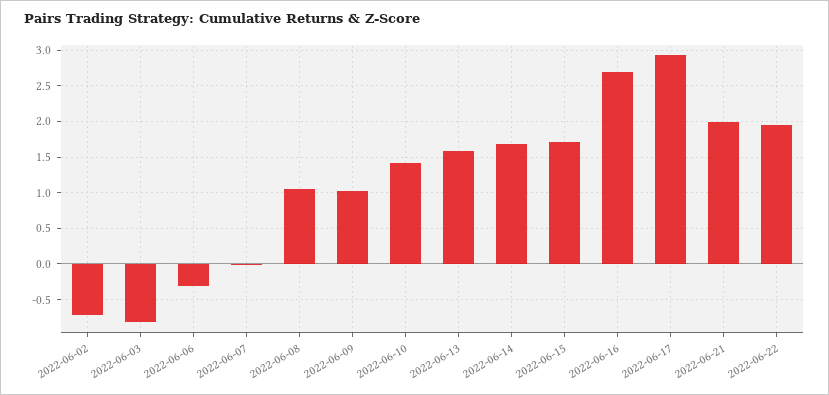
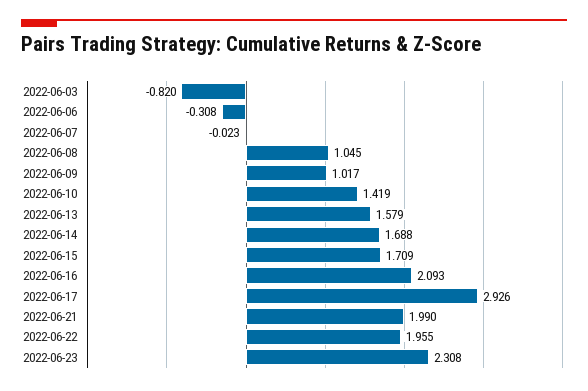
2022-06-02: -0.7 -> none
2022-06-16: 2.7 -> 2.093
2022-06-23: none -> 2.308

